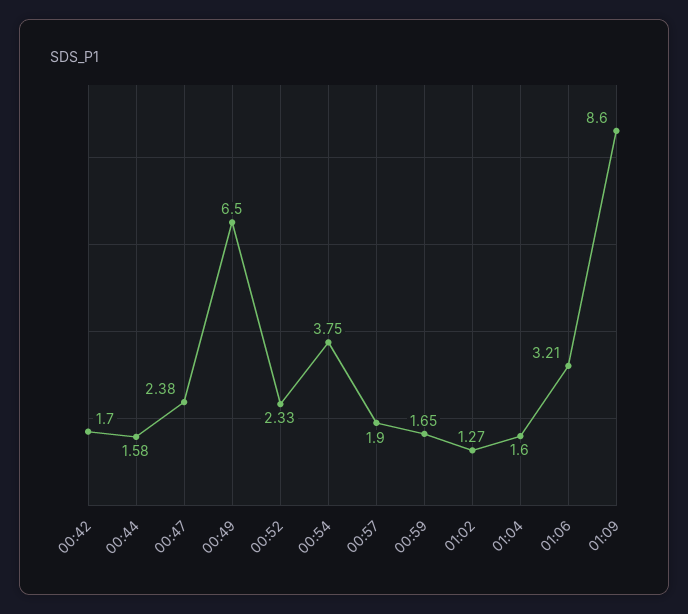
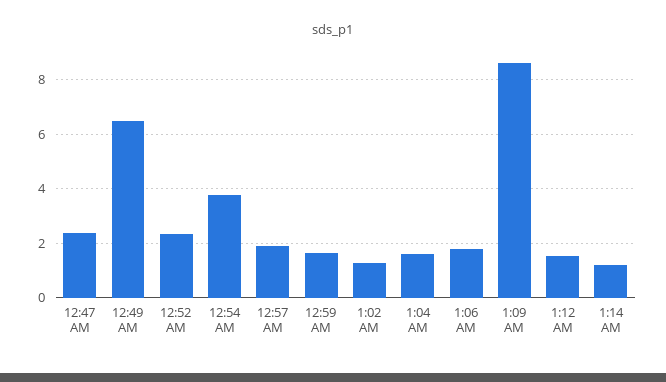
00:42: 1.7 -> none
00:44: 1.58 -> none
01:06: 3.21 -> 1.75
1:12 AM: none -> 1.5
1:14 AM: none -> 1.25

